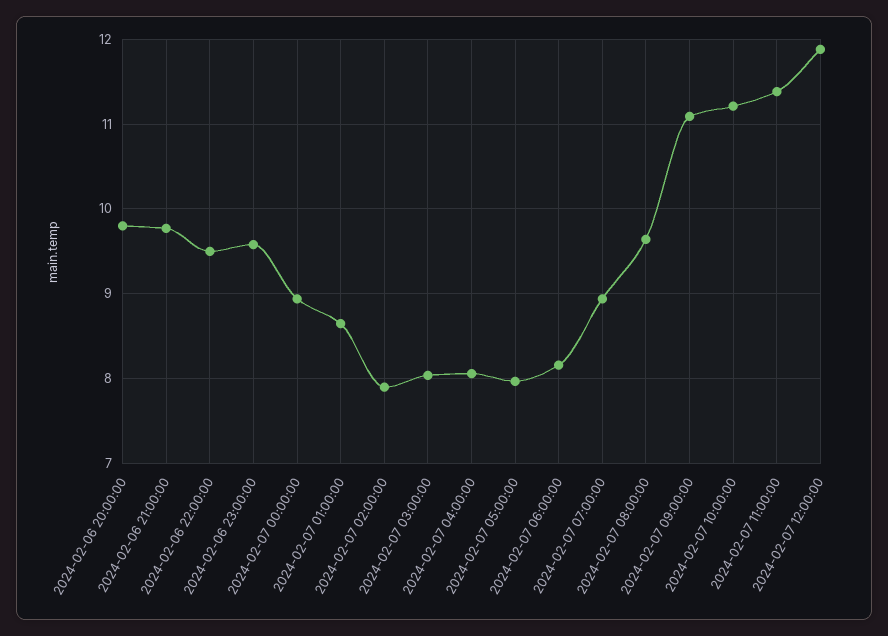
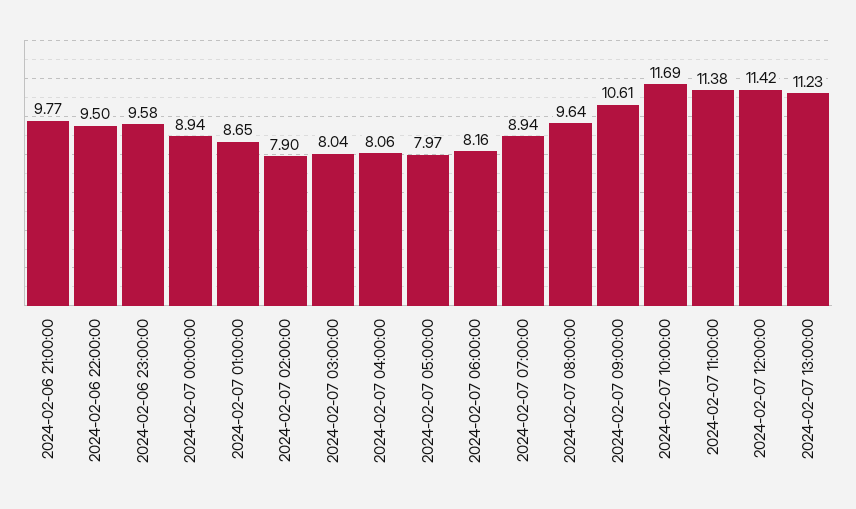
2024-02-06 20:00:00: 9.8 -> none
2024-02-07 09:00:00: 11.1 -> 10.61
2024-02-07 10:00:00: 11.2 -> 11.69
2024-02-07 12:00:00: 11.9 -> 11.42
2024-02-07 13:00:00: none -> 11.23

